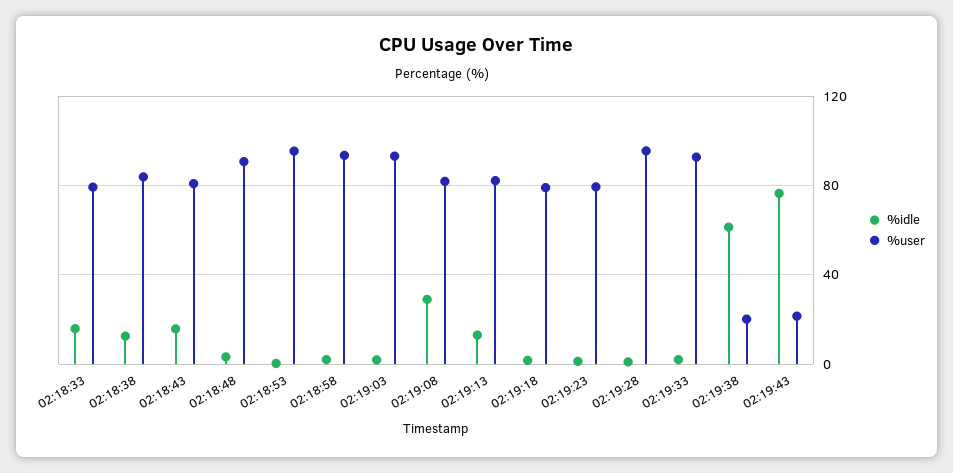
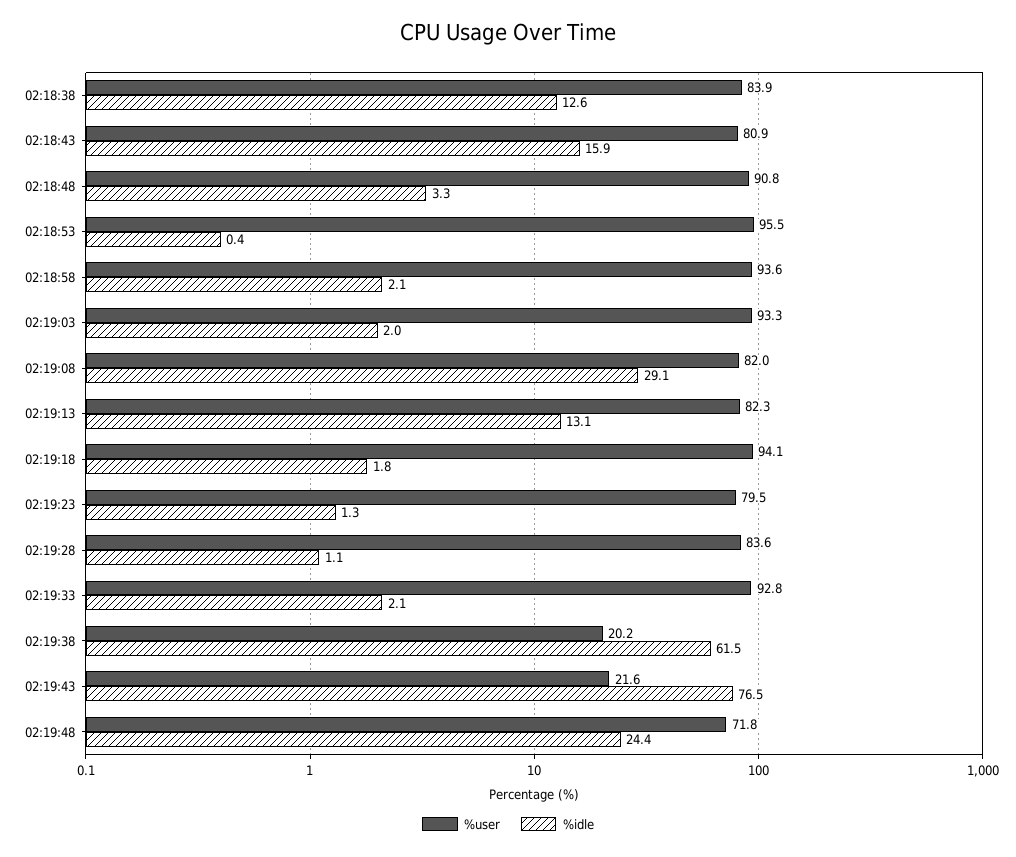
%idle, 02:18:33: 15 -> none
%user, 02:18:33: 80 -> none
%user, 02:19:18: 80 -> 94.1
%user, 02:19:28: 95 -> 83.6
%user, 02:19:48: none -> 71.8
%idle, 02:19:48: none -> 24.4

